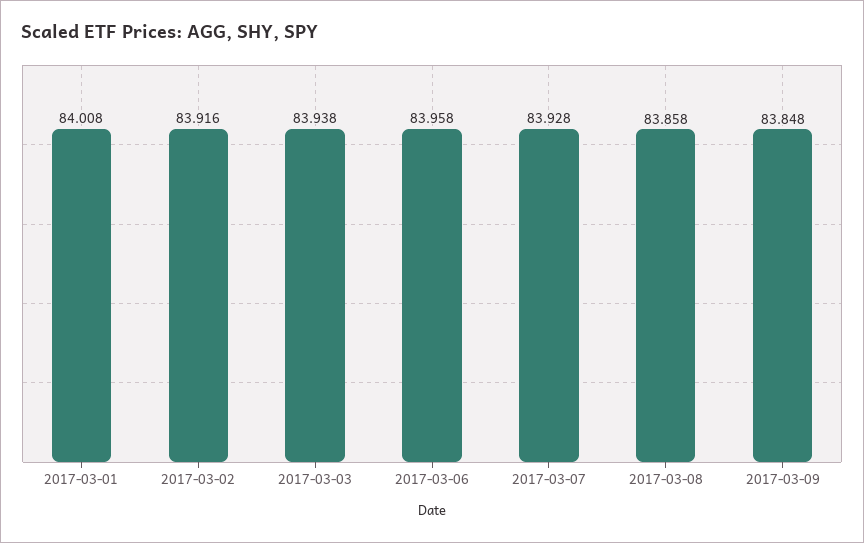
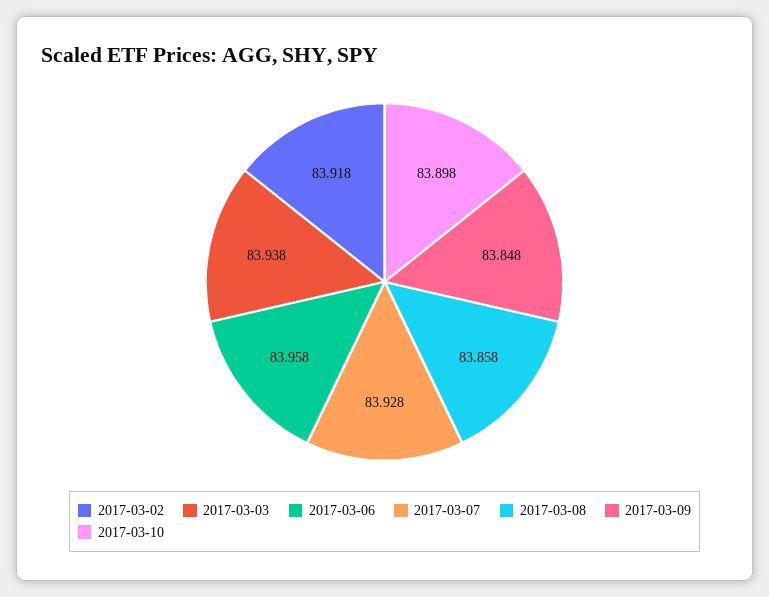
2017-03-01: 84.008 -> none
2017-03-02: 83.916 -> 83.918
2017-03-10: none -> 83.898

